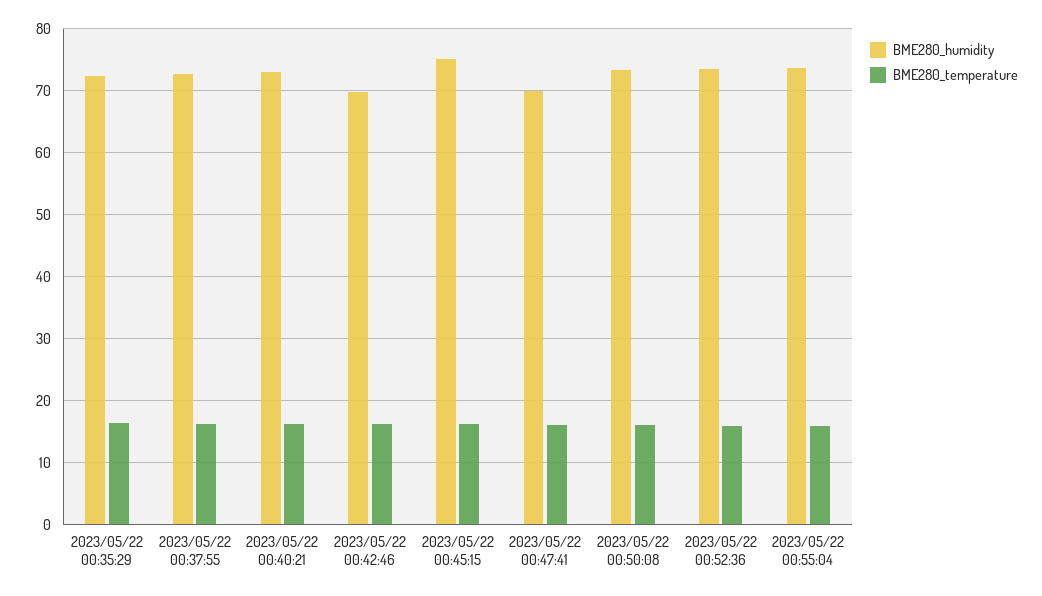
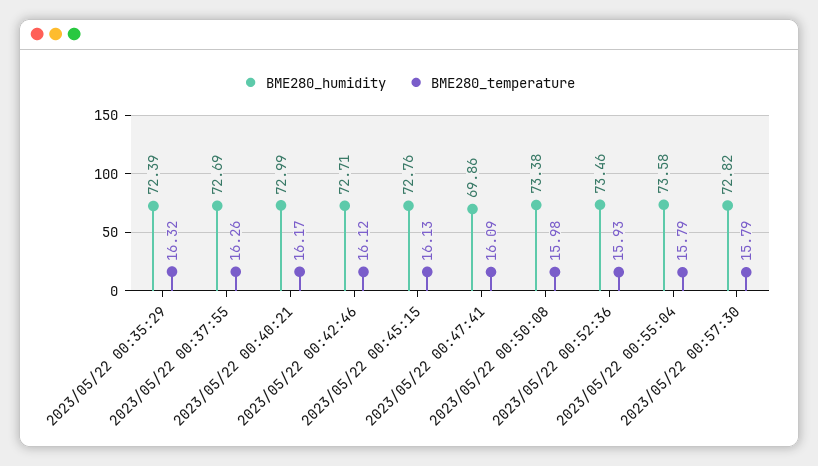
BME280_humidity, 2023/05/22 00:42:46: 70 -> 72.71
BME280_humidity, 2023/05/22 00:45:15: 75 -> 72.76
BME280_humidity, 2023/05/22 00:57:30: none -> 72.82
BME280_temperature, 2023/05/22 00:57:30: none -> 15.79

